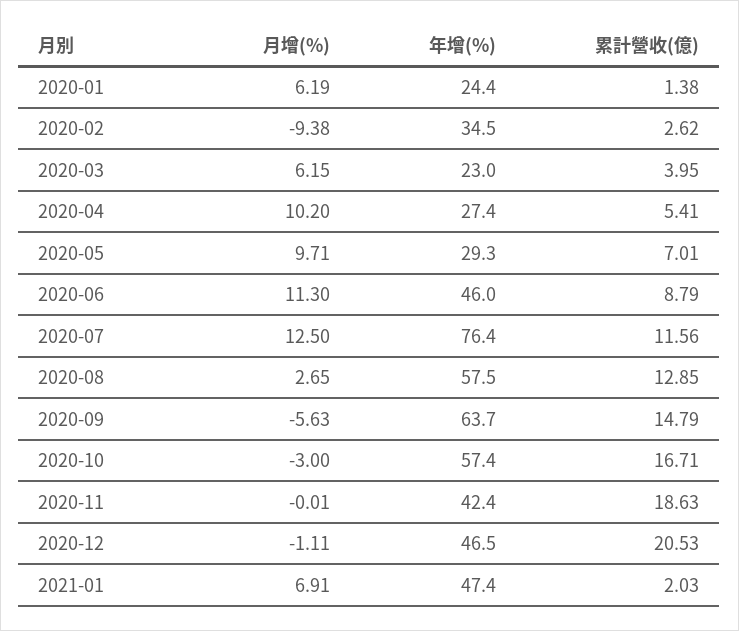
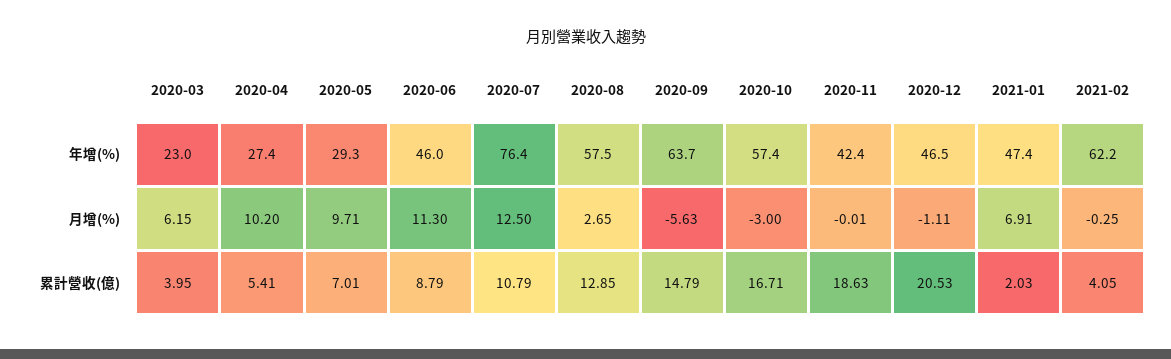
月增(%), 2020-01: 6.19 -> none
年增(%), 2020-01: 24.4 -> none
累計營收(億), 2020-01: 1.38 -> none
月增(%), 2020-02: -9.38 -> none
年增(%), 2020-02: 34.5 -> none
累計營收(億), 2020-02: 2.62 -> none
累計營收(億), 2020-07: 11.56 -> 10.79
年增(%), 2021-02: none -> 62.2
月增(%), 2021-02: none -> -0.25
累計營收(億), 2021-02: none -> 4.05

